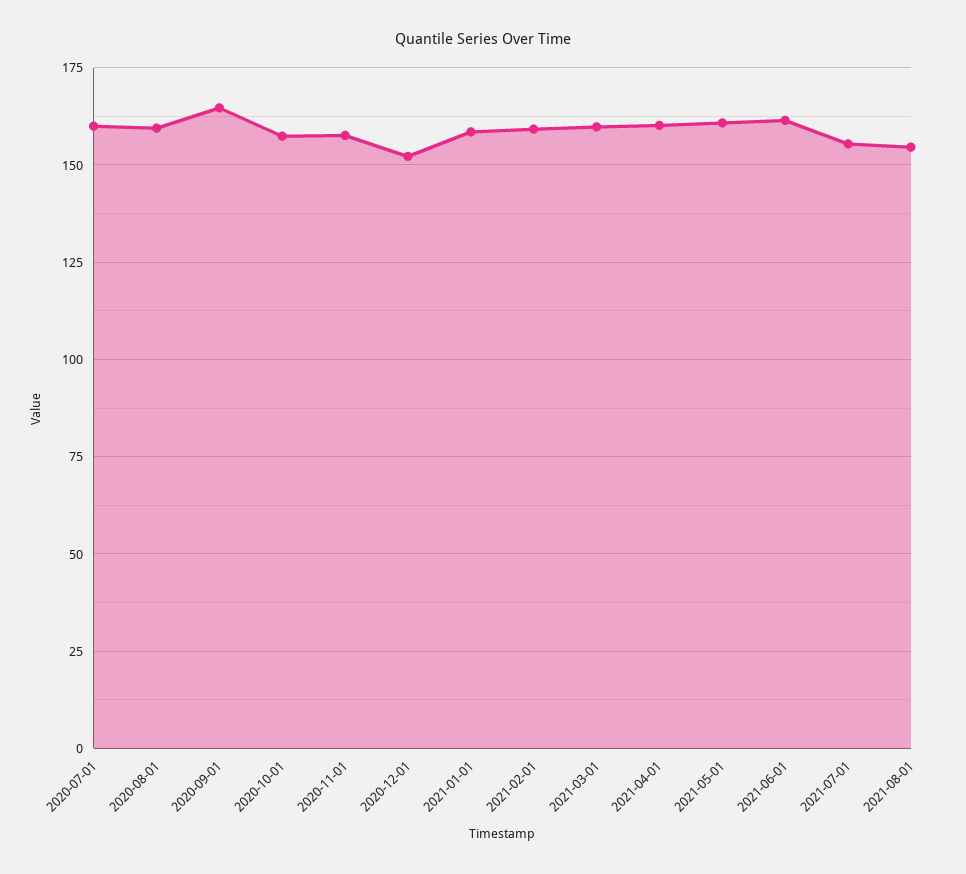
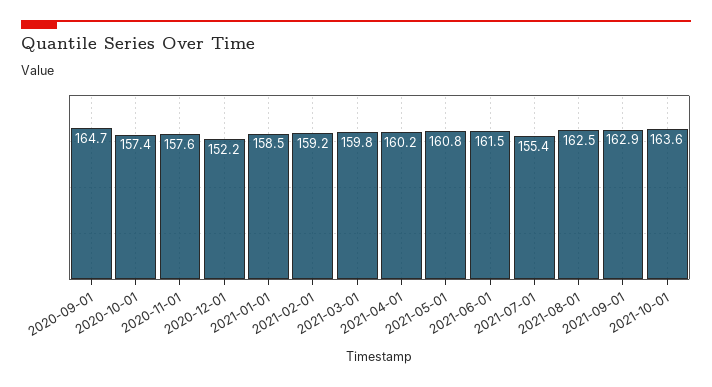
2020-07-01: 160 -> none
2020-08-01: 160 -> none
2021-08-01: 155 -> 162.5
2021-09-01: none -> 162.9
2021-10-01: none -> 163.6

